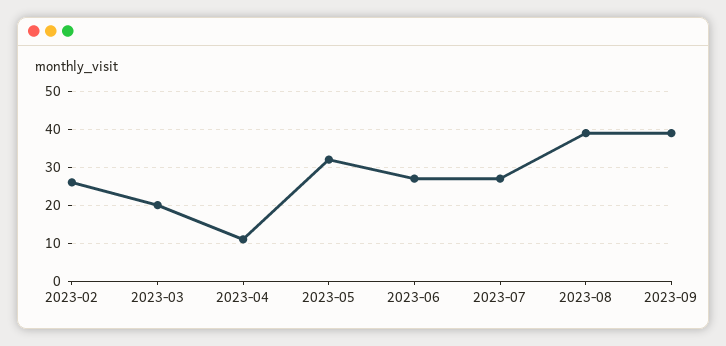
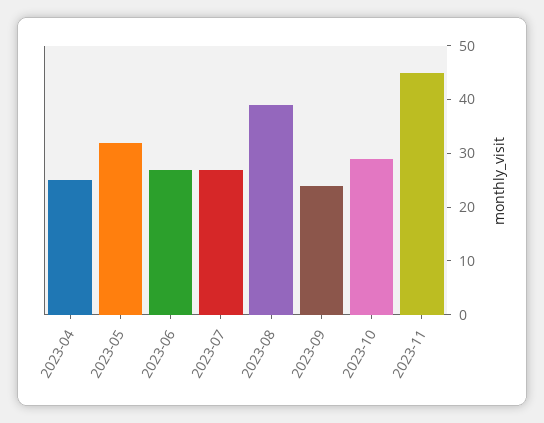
2023-02: 25 -> none
2023-03: 20 -> none
2023-04: 10 -> 25
2023-09: 40 -> 25
2023-10: none -> 30
2023-11: none -> 45

